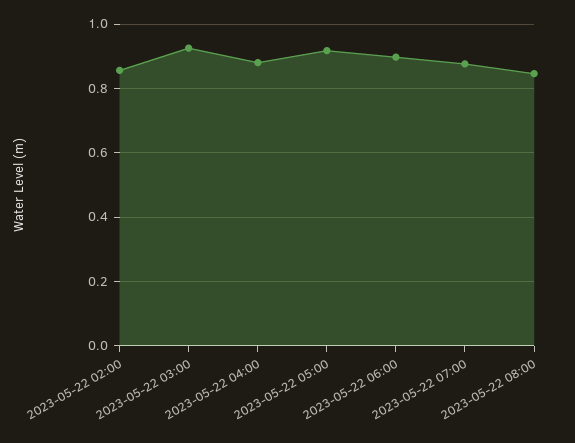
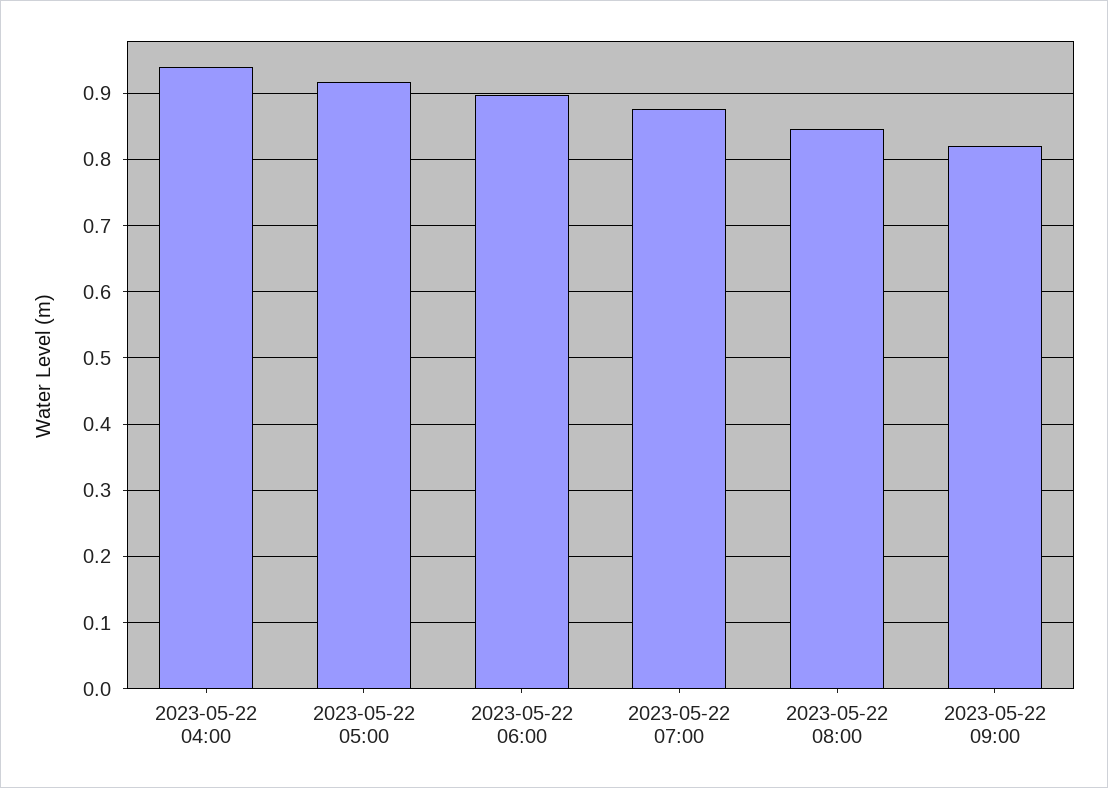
2023-05-22 02:00: 0.86 -> none
2023-05-22 03:00: 0.92 -> none
2023-05-22 04:00: 0.88 -> 0.94
2023-05-22 09:00: none -> 0.82

